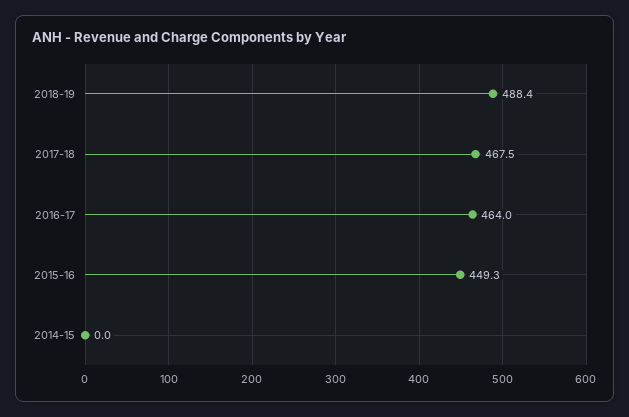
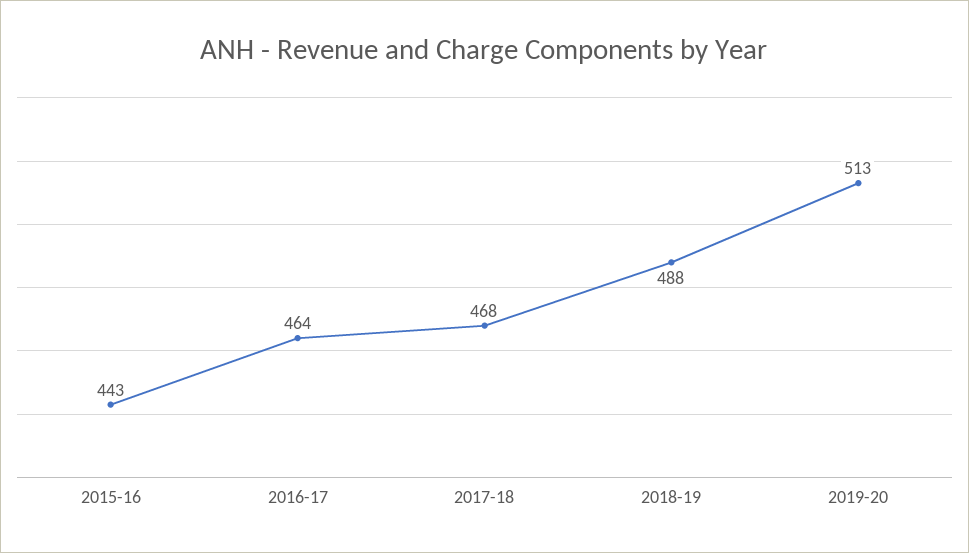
2015-16: 449.3 -> 443
2014-15: 0 -> none
2019-20: none -> 513

